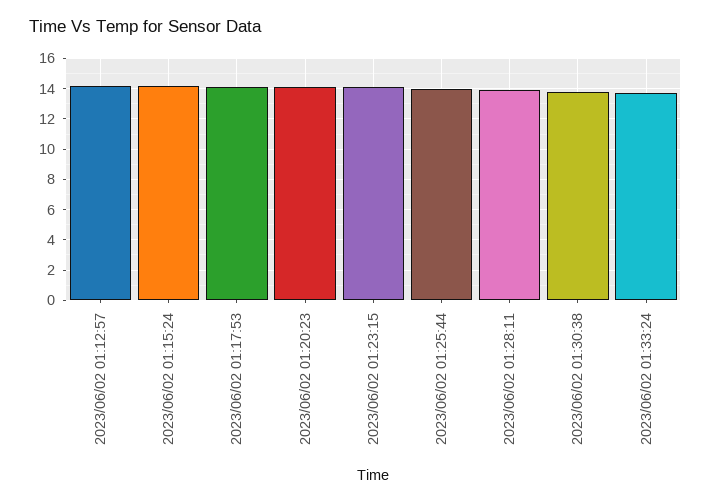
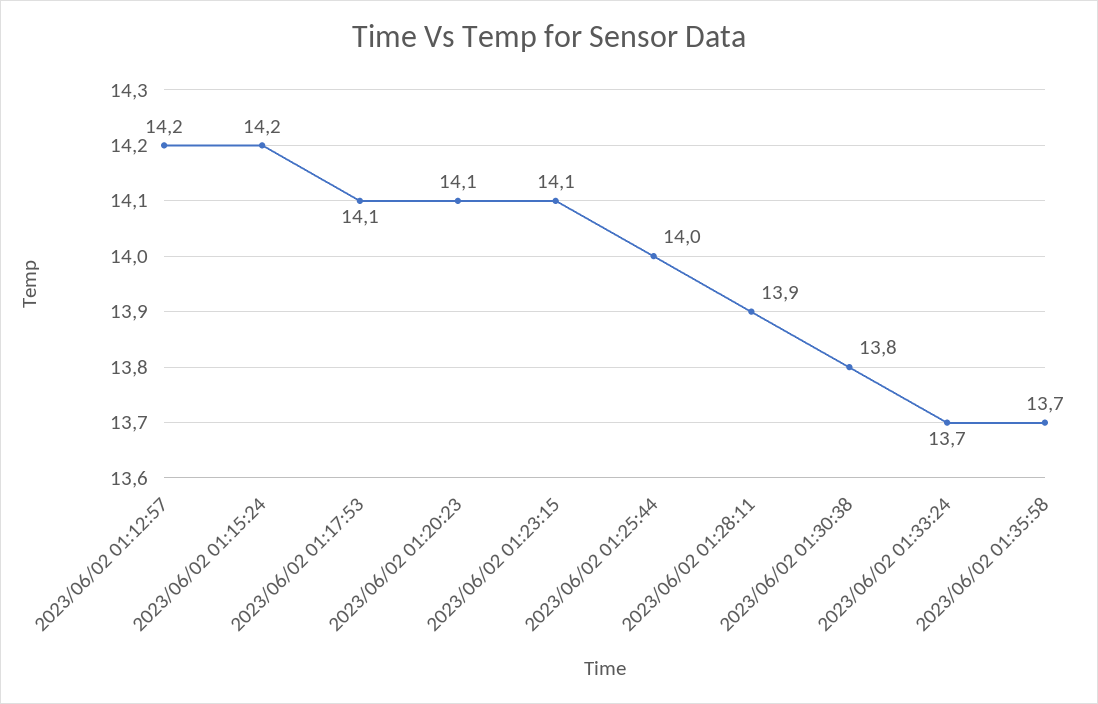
2023/06/02 01:35:58: none -> 13.7

